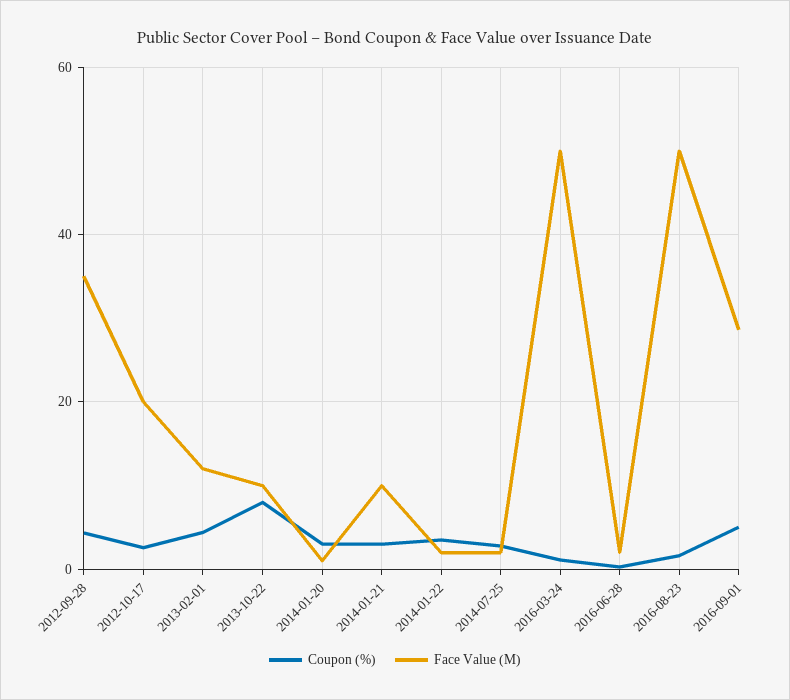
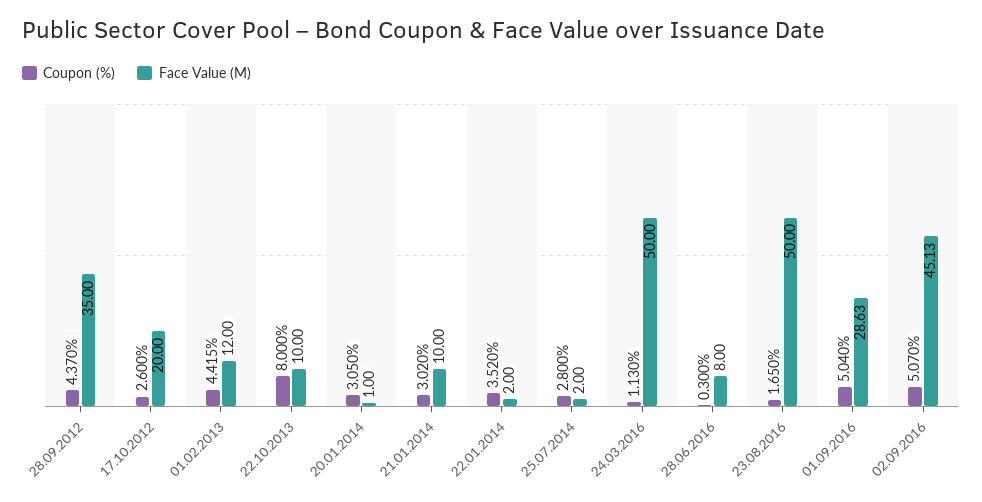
Face Value (M), 2016-06-28: 2 -> 8
Coupon (%), 02.09.2016: none -> 5.07
Face Value (M), 02.09.2016: none -> 45.13

